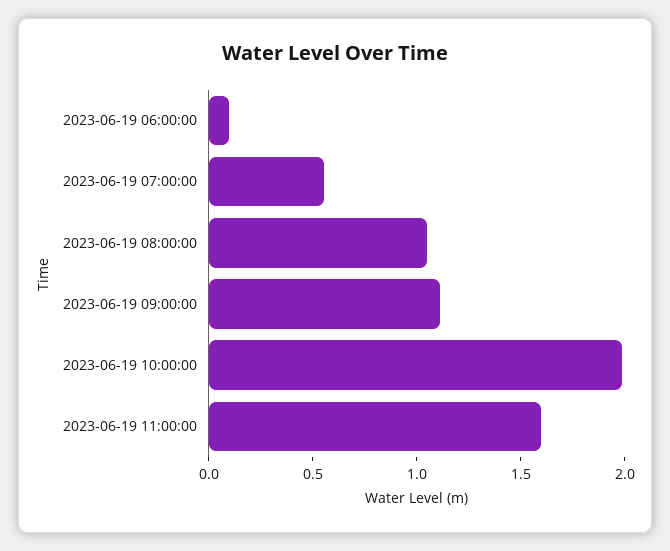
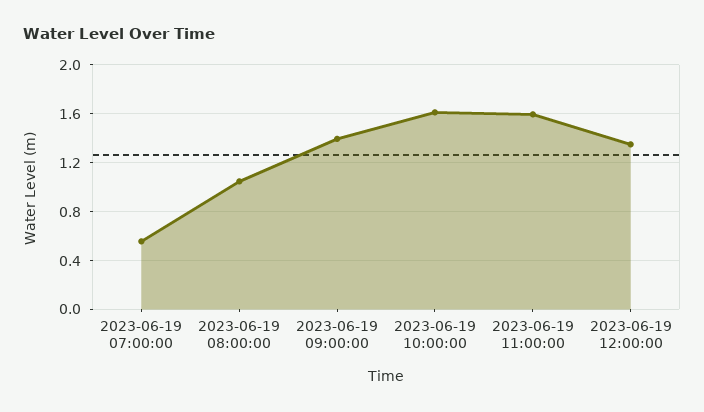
2023-06-19 06:00:00: 0.1 -> none
2023-06-19 09:00:00: 1.1 -> 1.4
2023-06-19 10:00:00: 2 -> 1.6
2023-06-19 12:00:00: none -> 1.35

